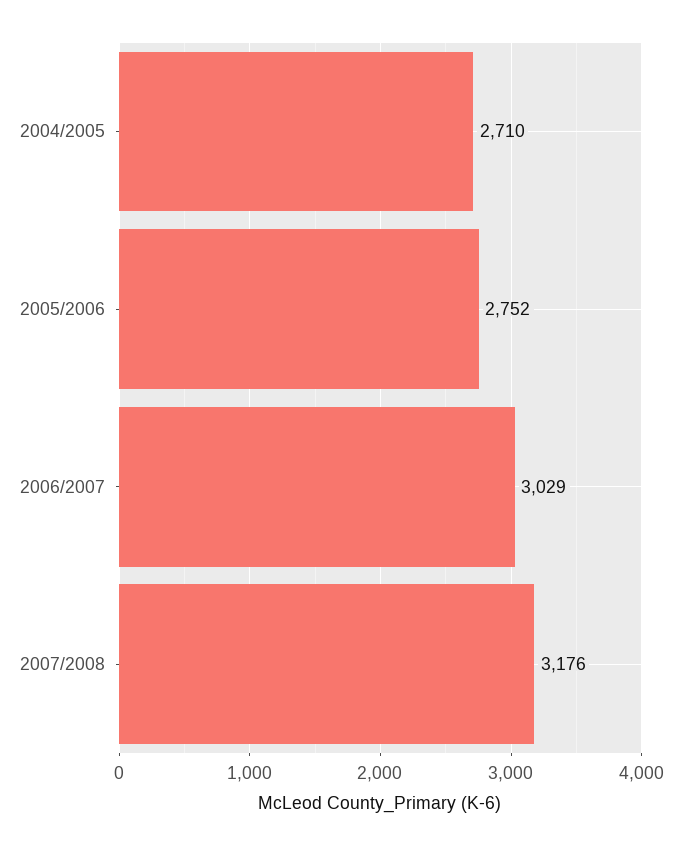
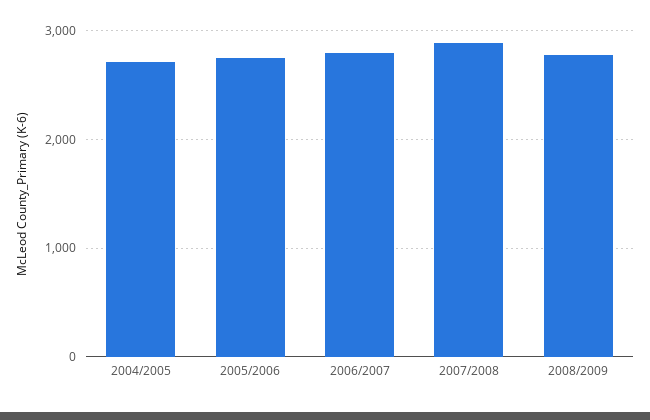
2006/2007: 3029 -> 2800
2007/2008: 3176 -> 2900
2008/2009: none -> 2800

